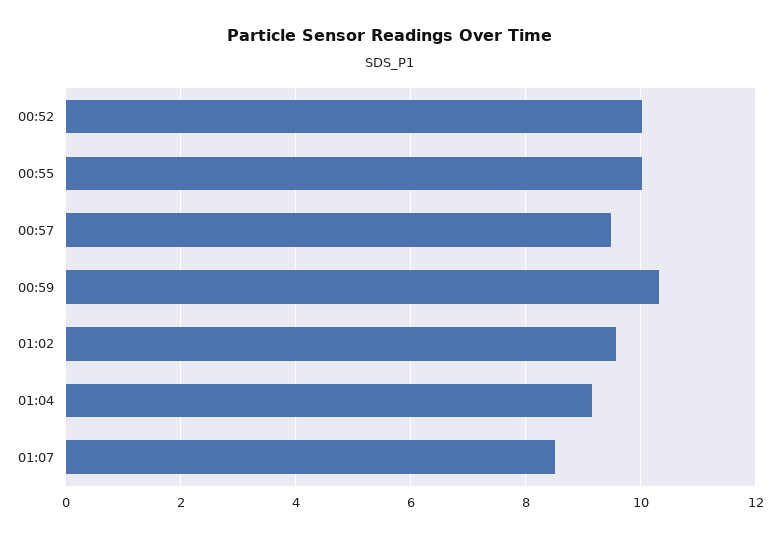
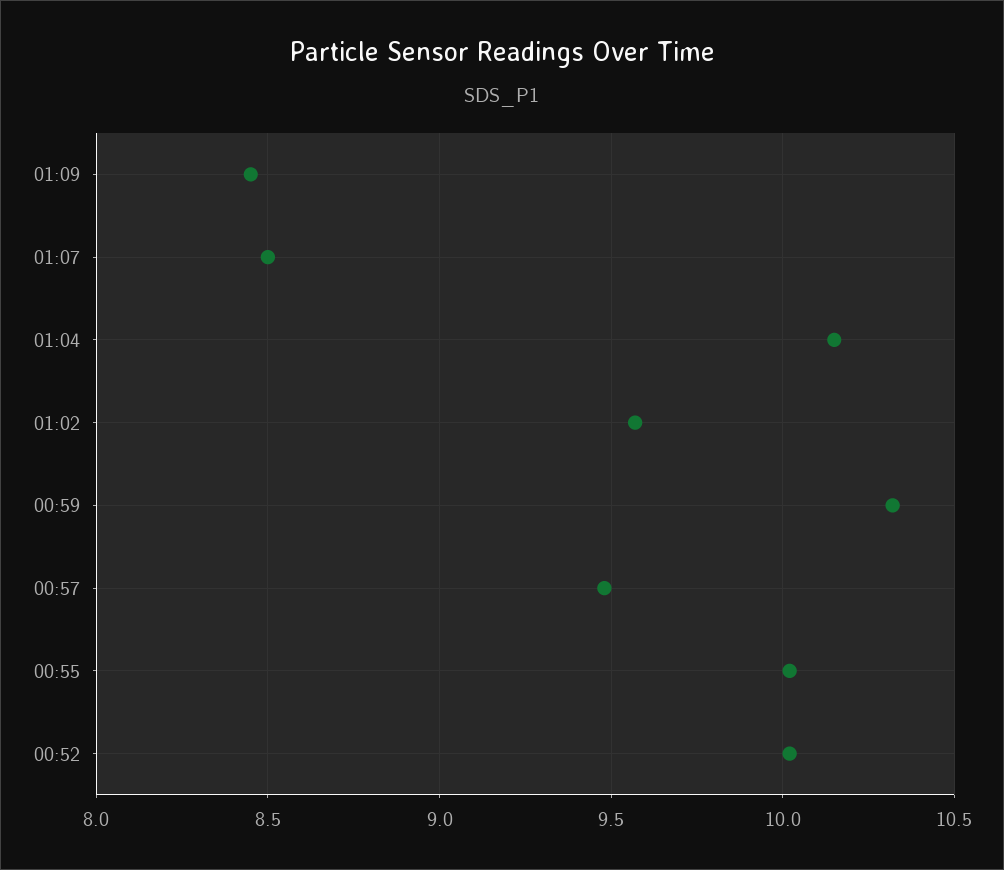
01:04: 9.2 -> 10.15
01:09: none -> 8.45

